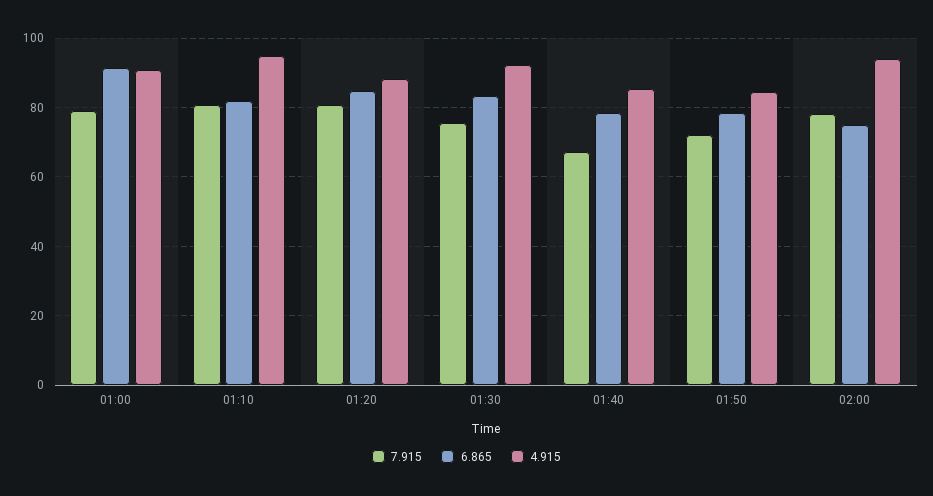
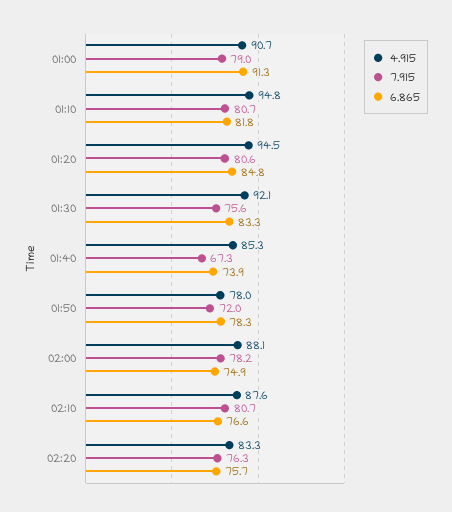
4.915, 01:20: 88 -> 94.5
6.865, 01:40: 78 -> 73.9
4.915, 01:50: 84 -> 78
4.915, 02:00: 94 -> 88.1
4.915, 02:10: none -> 87.6
7.915, 02:10: none -> 80.7
6.865, 02:10: none -> 76.6
4.915, 02:20: none -> 83.3
7.915, 02:20: none -> 76.3
6.865, 02:20: none -> 75.7

